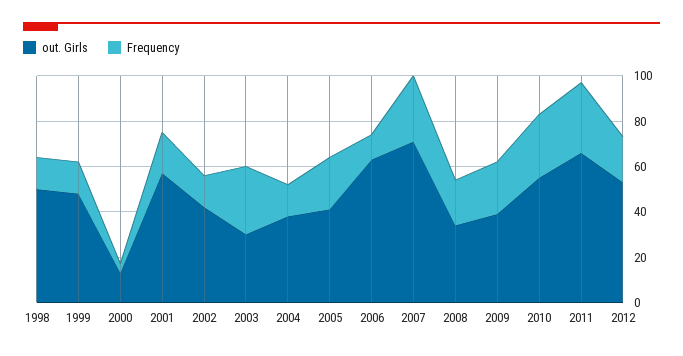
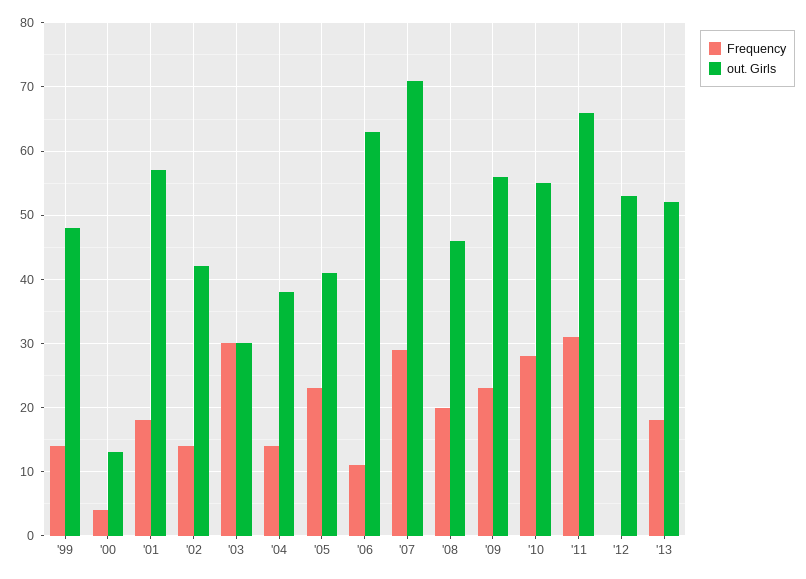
out. Girls, 1998: 50 -> none
Frequency, 1998: 15 -> none
out. Girls, 2008: 35 -> 46
out. Girls, 2009: 40 -> 56
Frequency, 2012: 20 -> 0
Frequency, '13: none -> 18
out. Girls, '13: none -> 52

